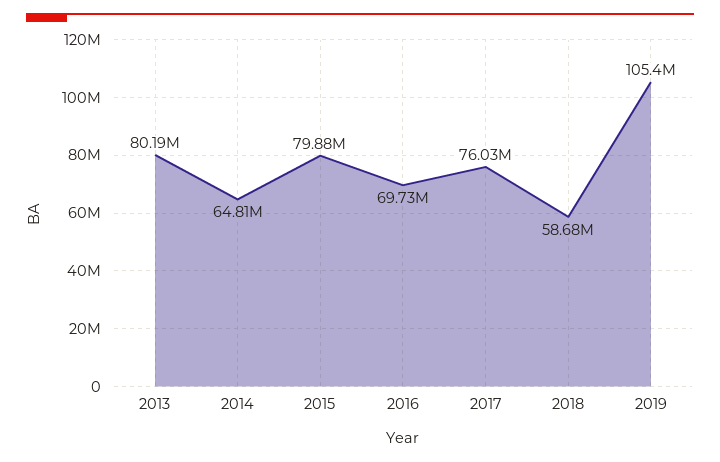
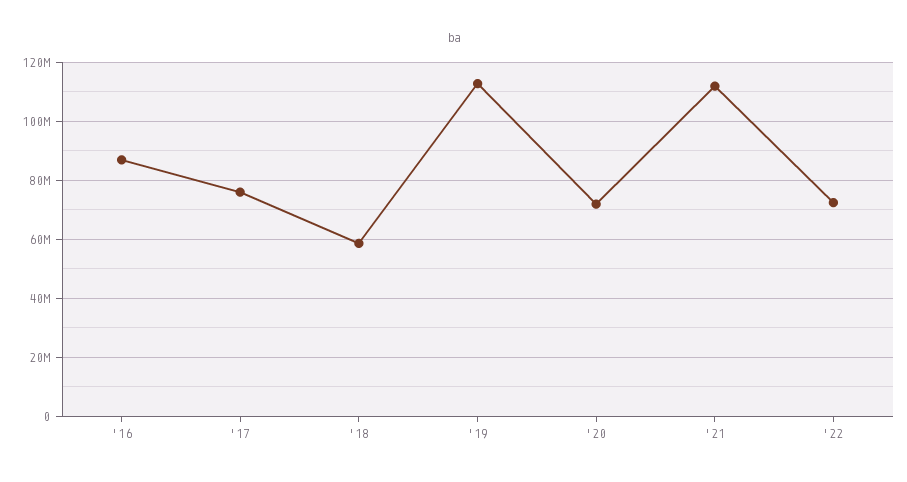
2013: 80190000 -> none
2014: 64810000 -> none
2015: 79880000 -> none
2016: 69730000 -> 87500000
2019: 105400000 -> 112500000
'20: none -> 72500000
'21: none -> 112500000
'22: none -> 72500000

